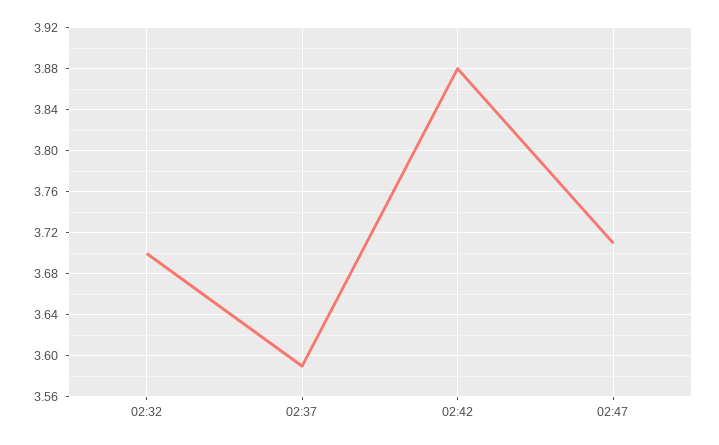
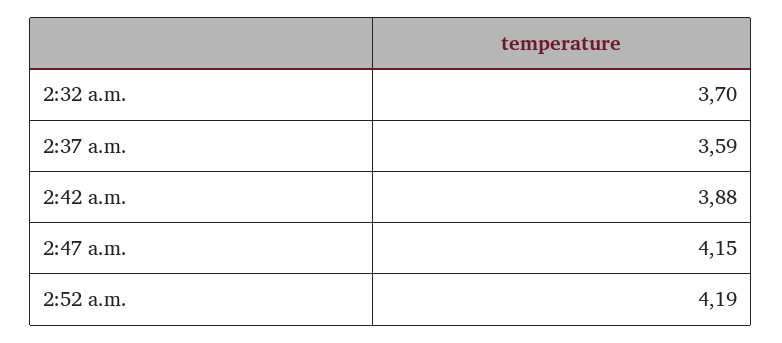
02:47: 3.71 -> 4.15
2:52 a.m.: none -> 4.19

